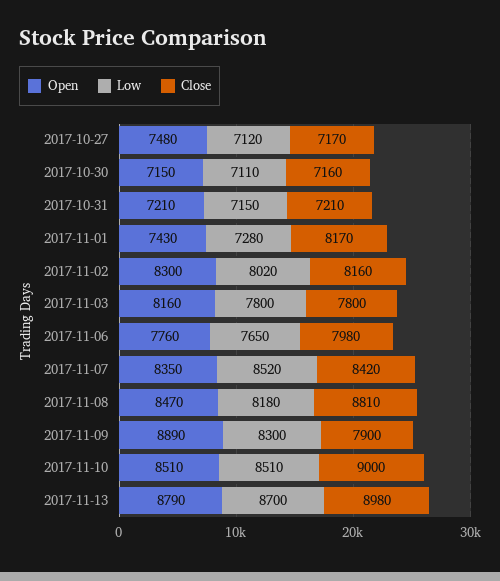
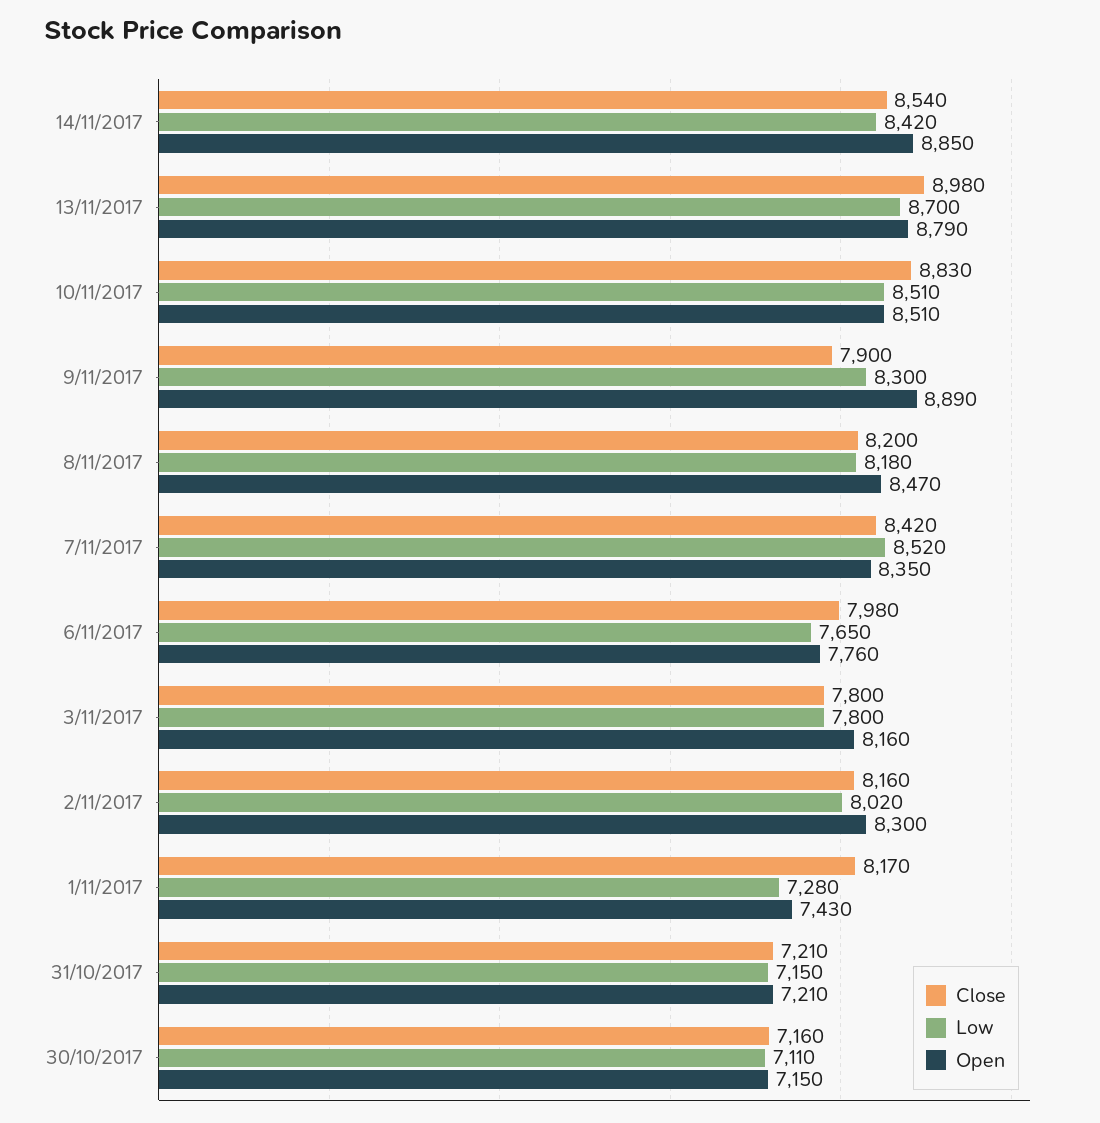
Open, 2017-10-27: 7480 -> none
Low, 2017-10-27: 7120 -> none
Close, 2017-10-27: 7170 -> none
Close, 2017-11-08: 8810 -> 8200
Close, 2017-11-10: 9000 -> 8830
Close, 14/11/2017: none -> 8540
Low, 14/11/2017: none -> 8420
Open, 14/11/2017: none -> 8850

